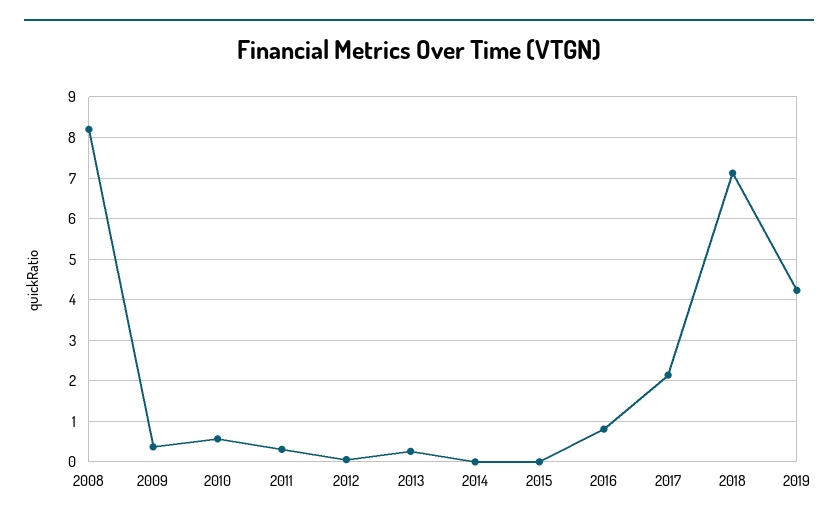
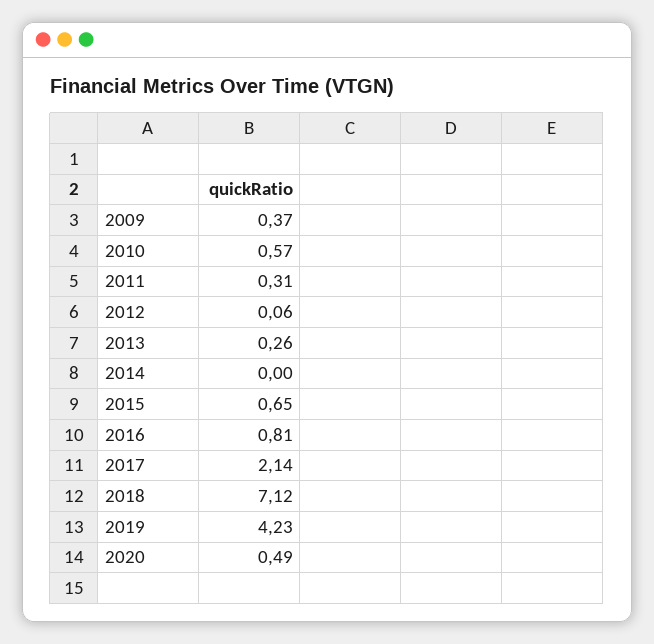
2008: 8.2 -> none
2015: 0 -> 0.65
2020: none -> 0.49

